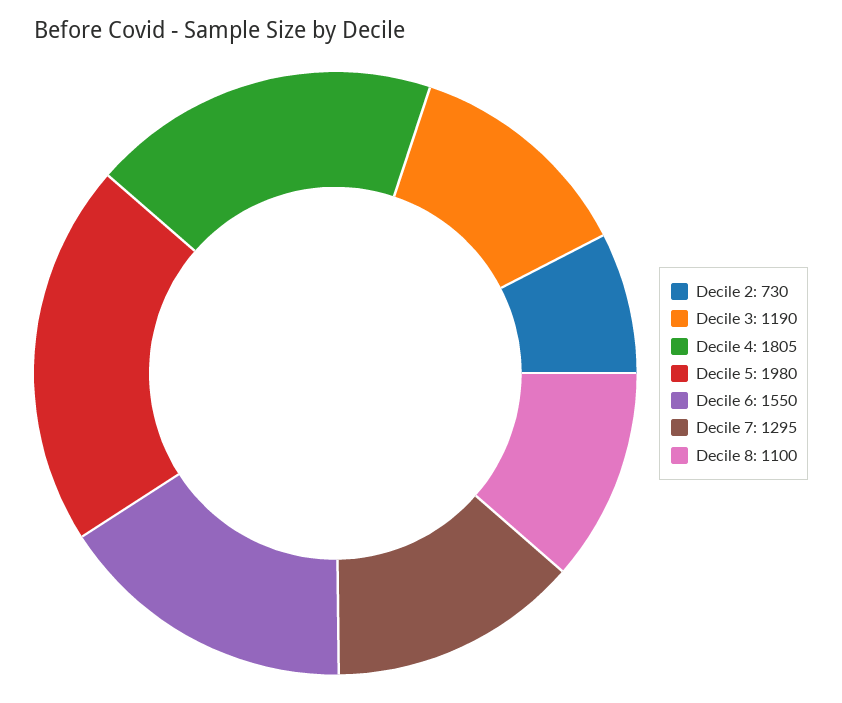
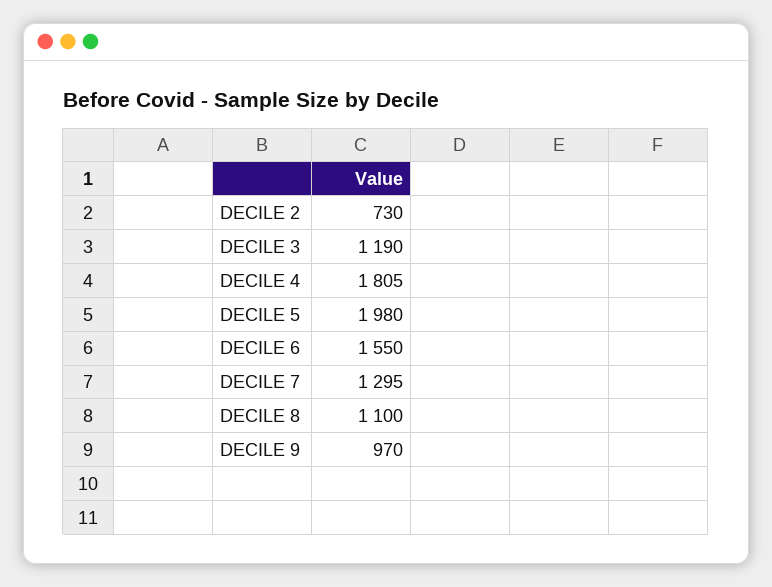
DECILE 9: none -> 970

